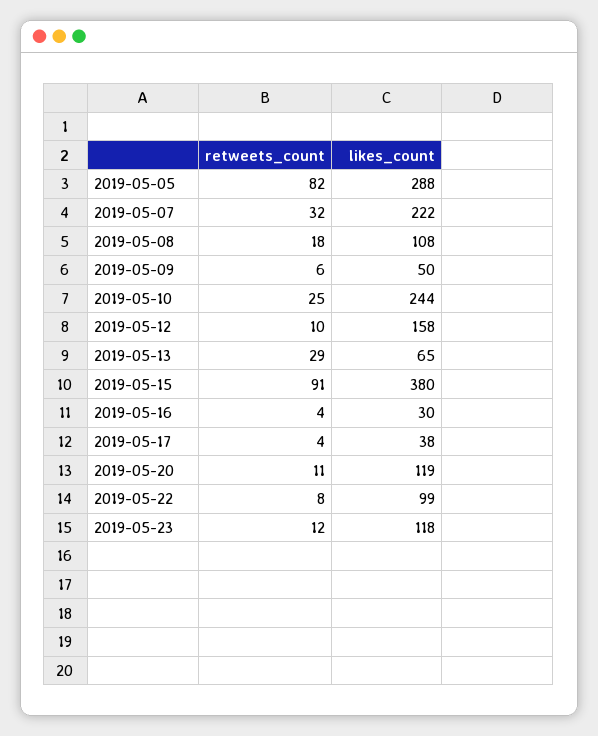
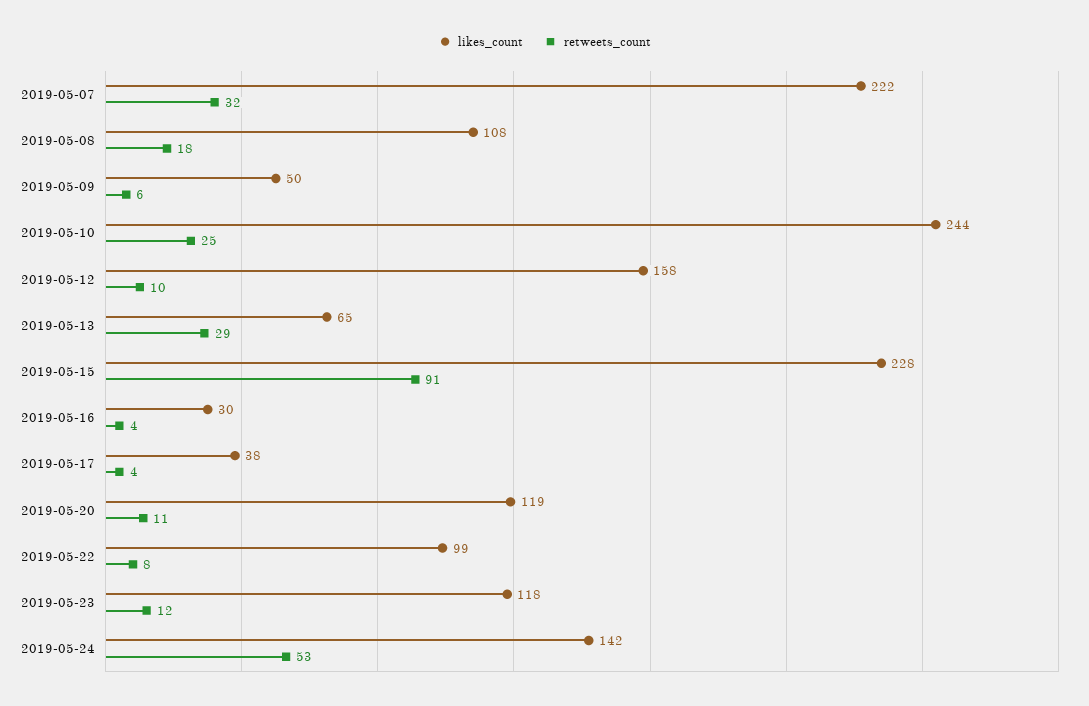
retweets_count, 2019-05-05: 82 -> none
likes_count, 2019-05-05: 288 -> none
likes_count, 2019-05-15: 380 -> 228
likes_count, 2019-05-24: none -> 142
retweets_count, 2019-05-24: none -> 53

